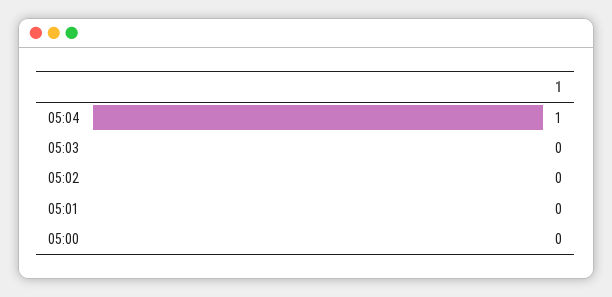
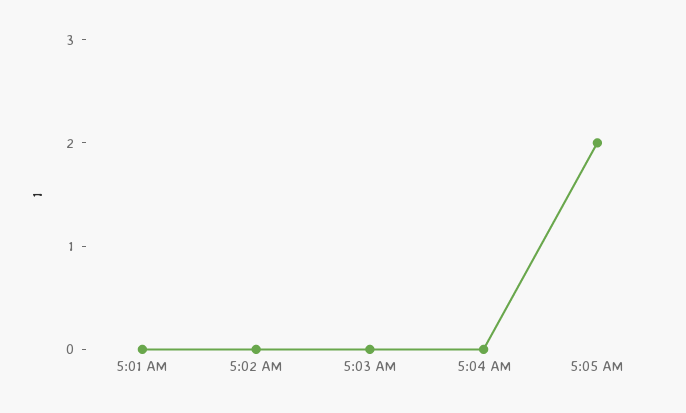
05:04: 1 -> 0
05:00: 0 -> none
5:05 AM: none -> 2

